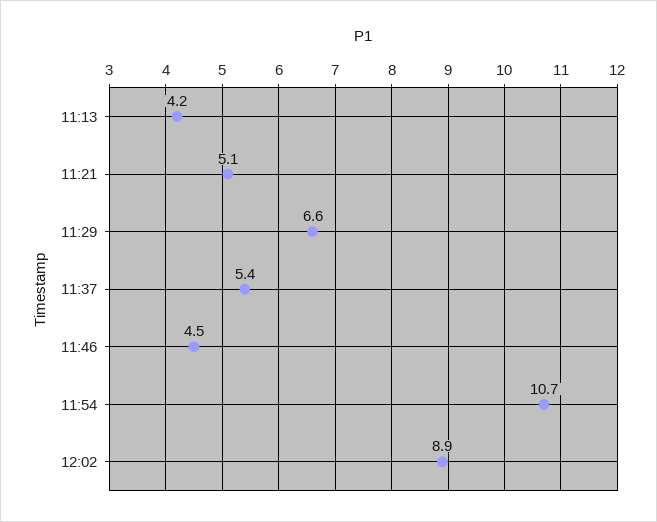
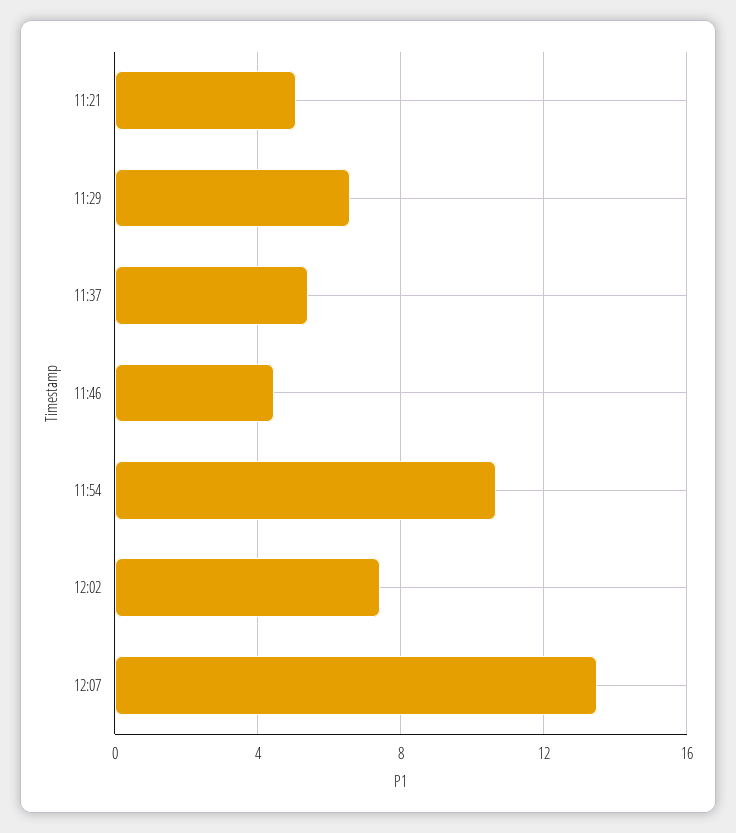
11:13: 4.2 -> none
12:02: 8.9 -> 7.5
12:07: none -> 13.5

